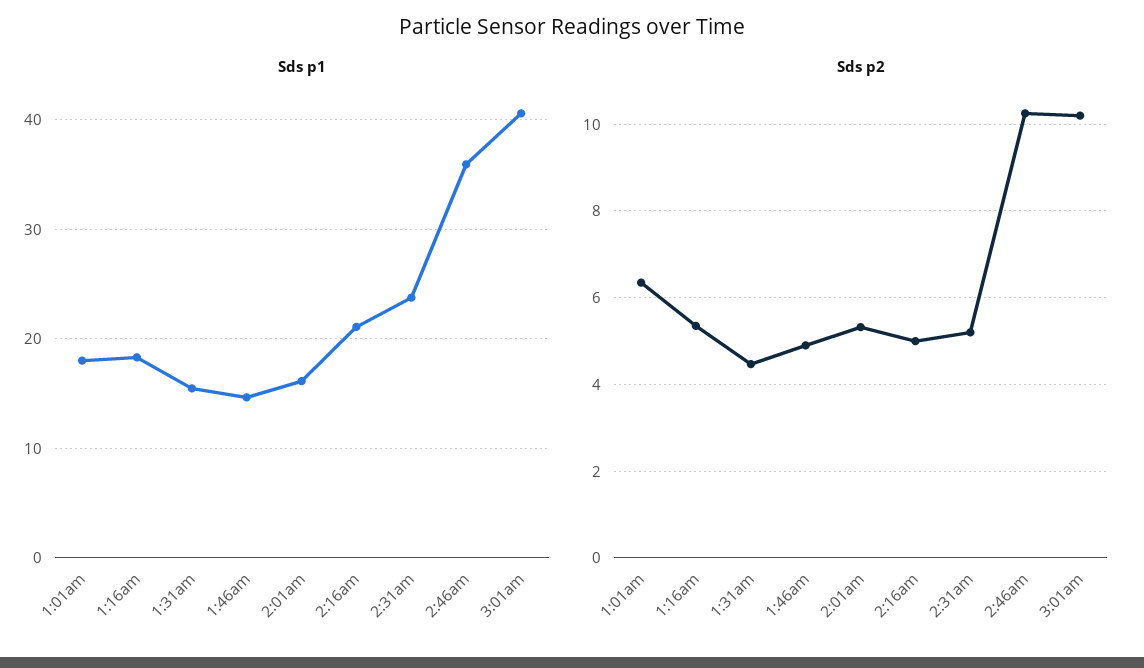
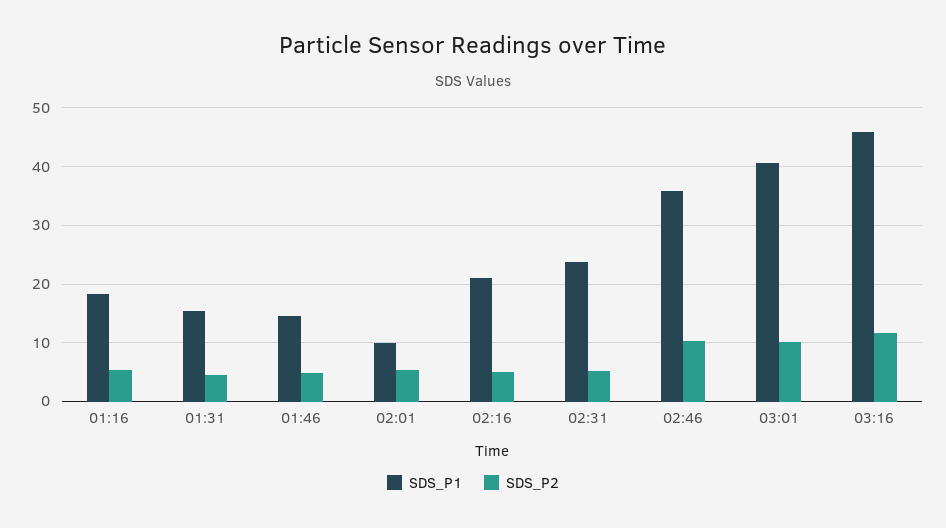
Sds p1, 1:01am: 18 -> none
Sds p1, 2:01am: 16 -> 10
Sds p2, 1:01am: 6.4 -> none
Sds p1, 03:16: none -> 46
Sds p2, 03:16: none -> 12

